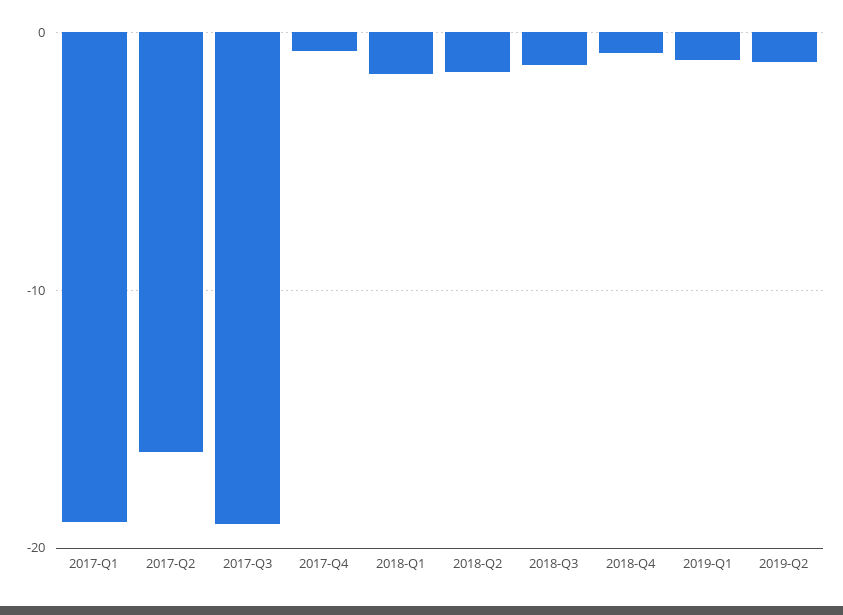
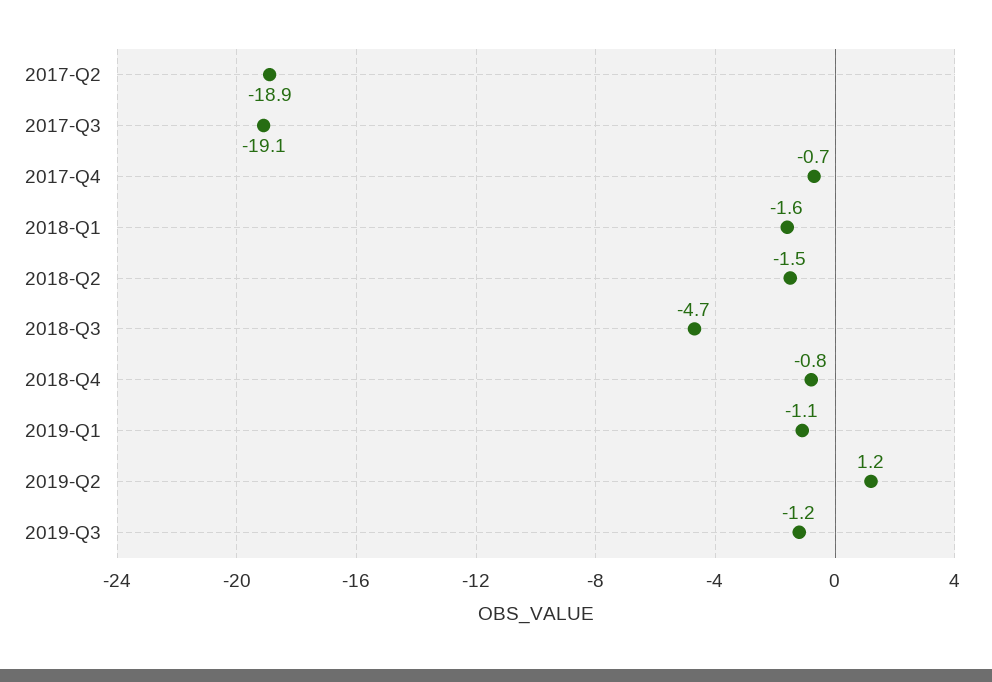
2017-Q1: -19 -> none
2017-Q2: -16 -> -18.9
2018-Q3: -1 -> -4.7
2019-Q2: -1 -> 1.2
2019-Q3: none -> -1.2

